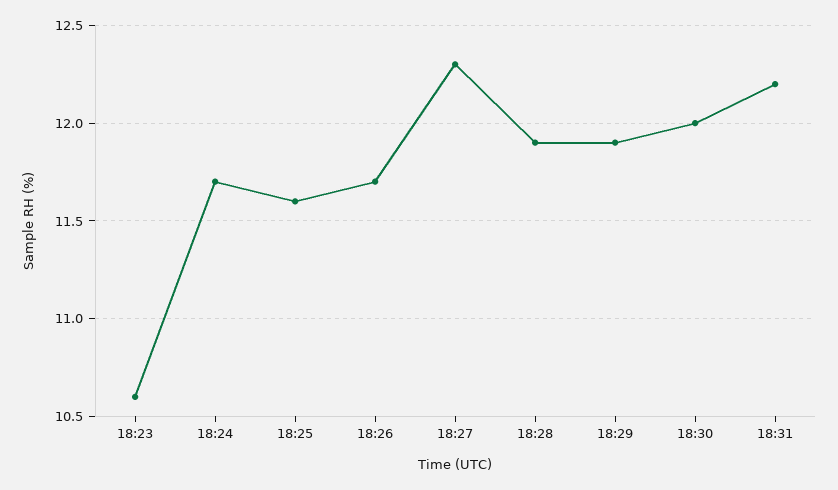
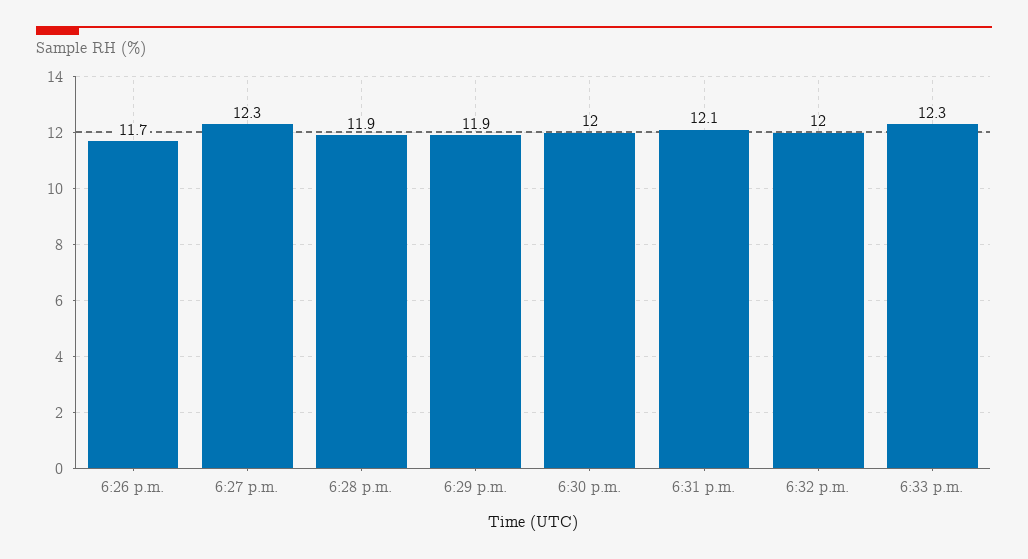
18:23: 10.6 -> none
18:24: 11.7 -> none
18:25: 11.6 -> none
18:31: 12.2 -> 12.1
6:32 p.m.: none -> 12
6:33 p.m.: none -> 12.3

